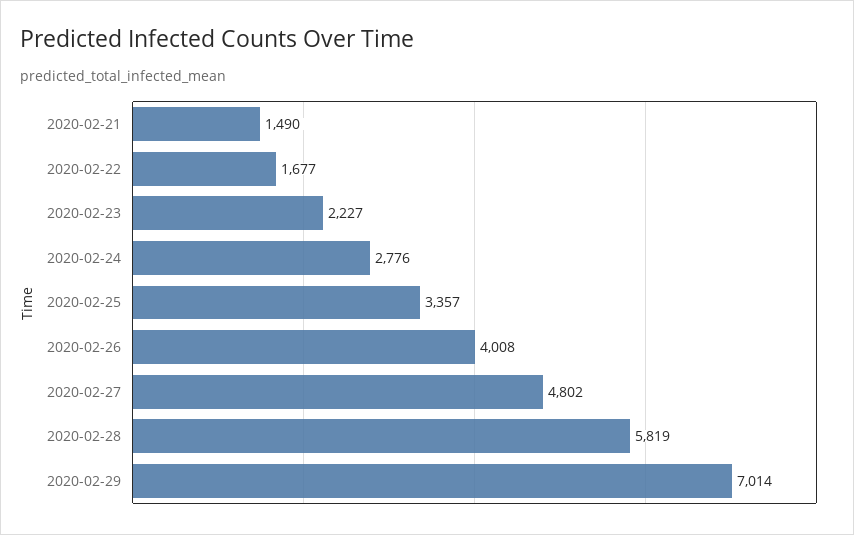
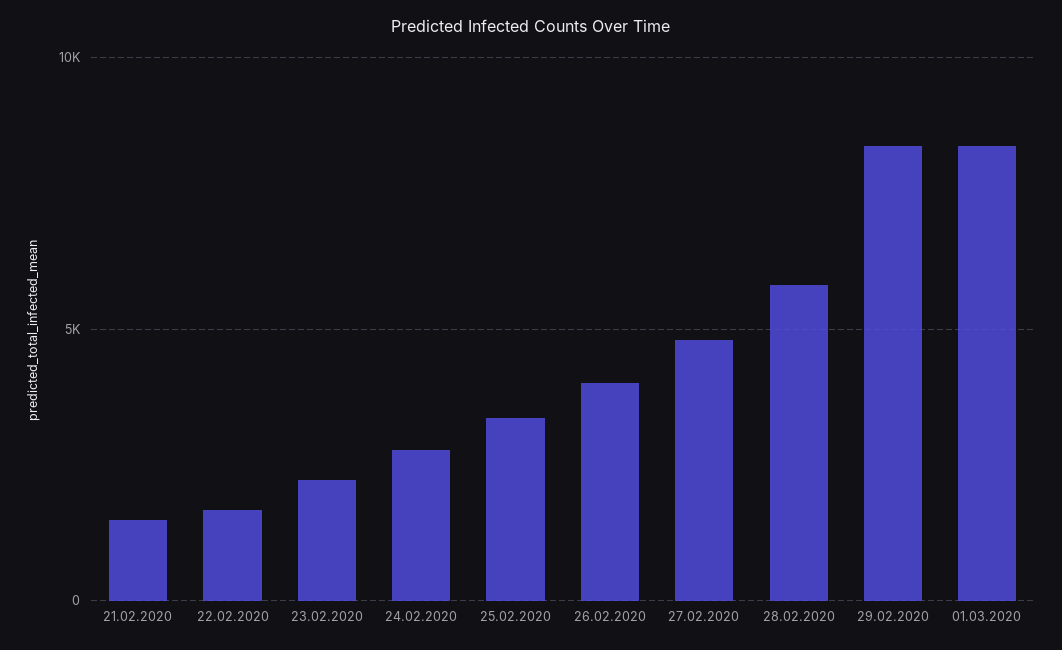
2020-02-29: 7014 -> 8500
01.03.2020: none -> 8500

